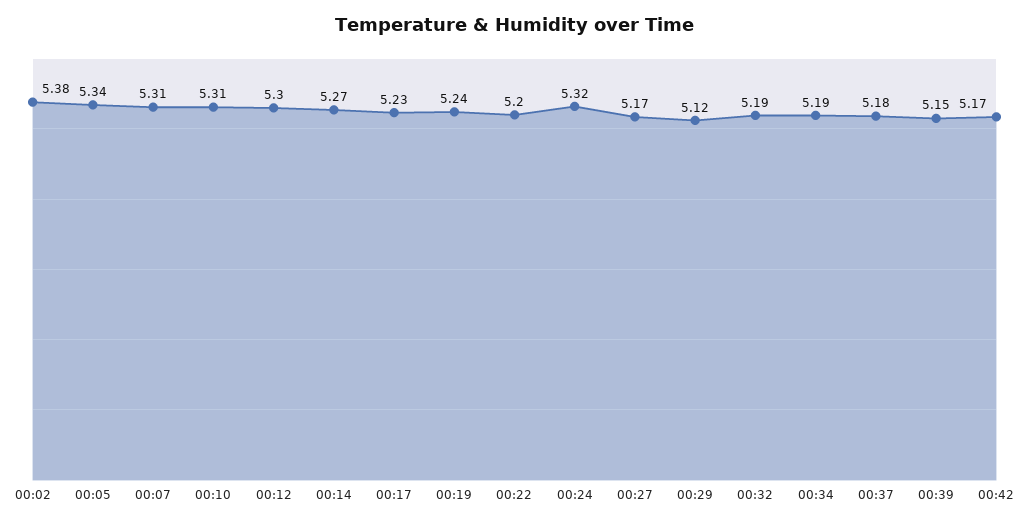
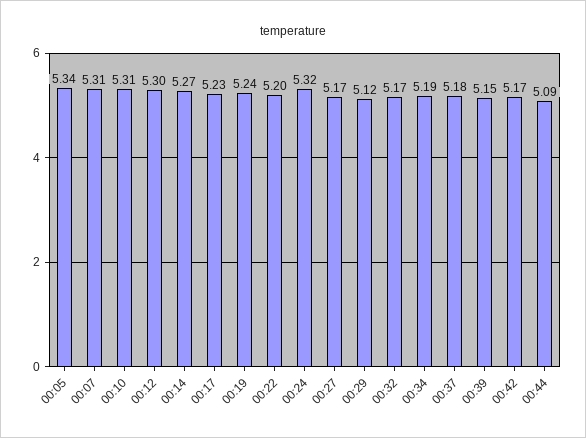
00:02: 5.38 -> none
00:32: 5.19 -> 5.17
00:44: none -> 5.09

